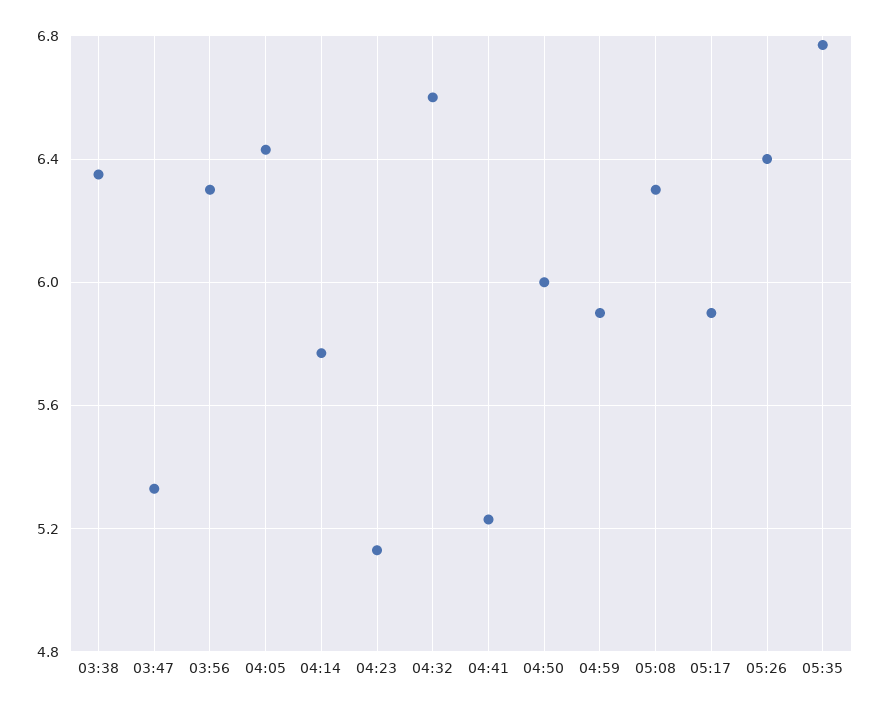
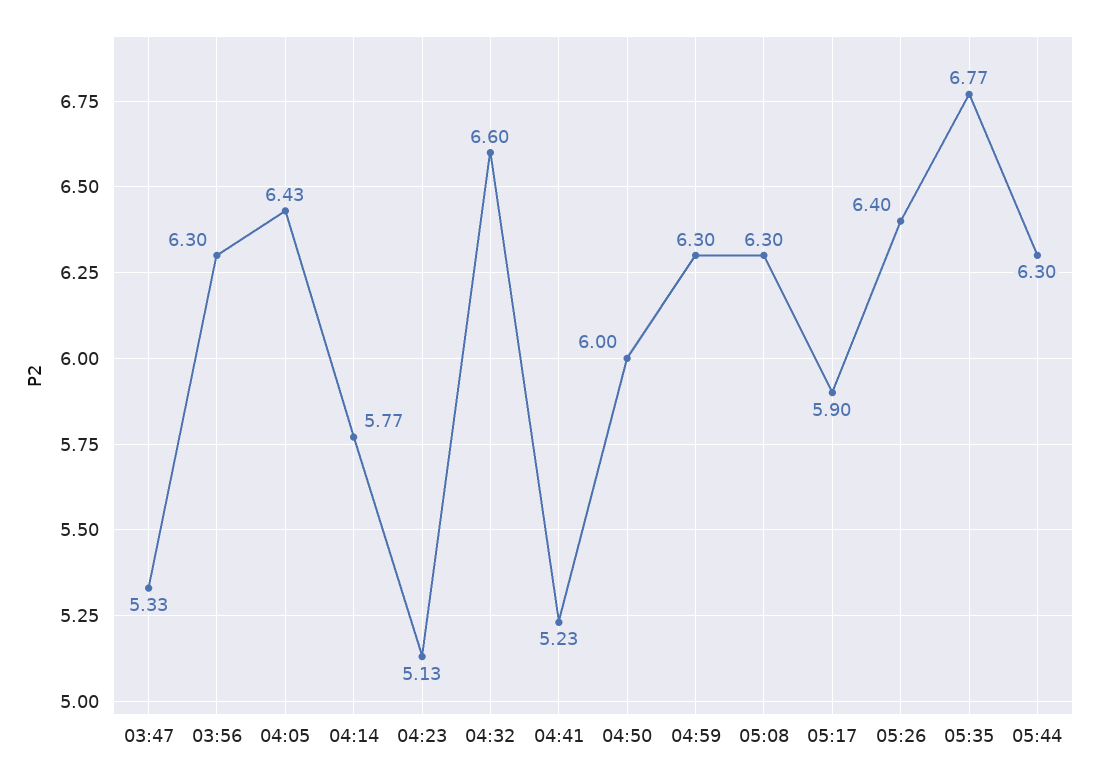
03:38: 6.35 -> none
04:59: 5.9 -> 6.3
05:44: none -> 6.3

